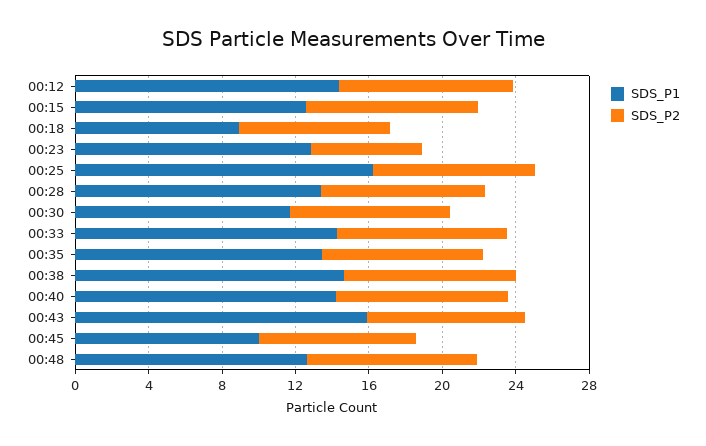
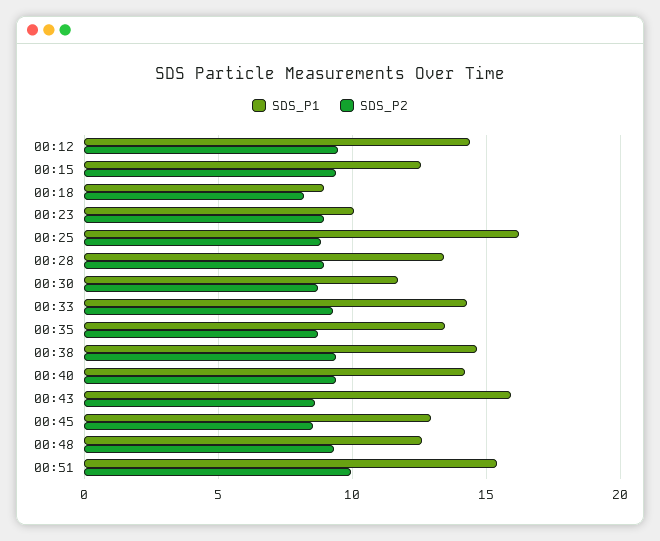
SDS_P1, 00:23: 13 -> 10
SDS_P2, 00:23: 6 -> 9
SDS_P1, 00:45: 10 -> 13
SDS_P1, 00:51: none -> 15.5
SDS_P2, 00:51: none -> 10

